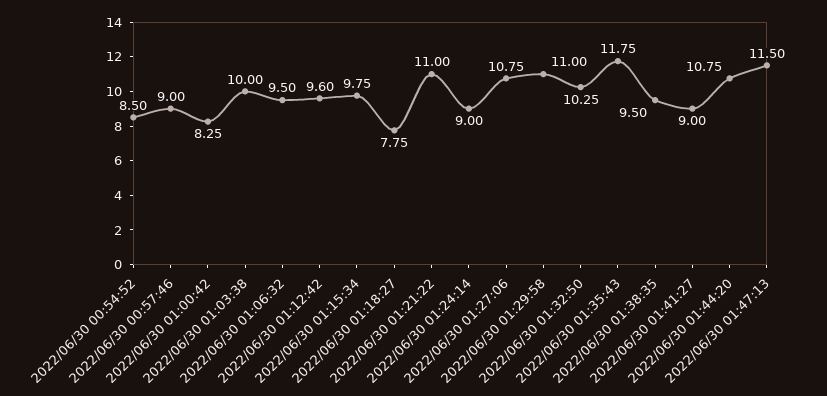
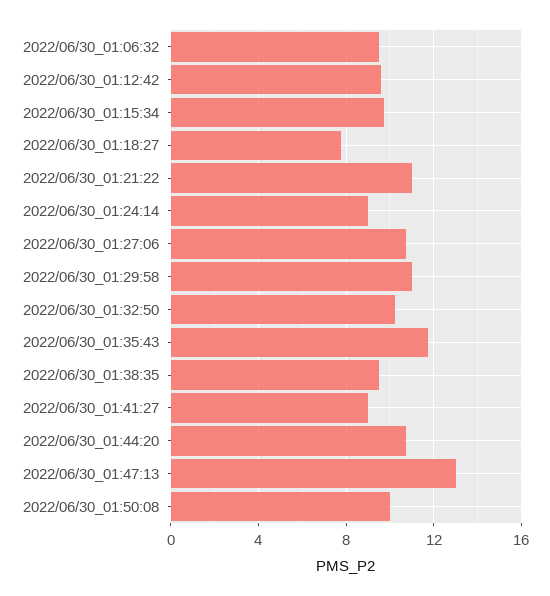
2022/06/30 00:54:52: 8.5 -> none
2022/06/30 00:57:46: 9 -> none
2022/06/30 01:00:42: 8.25 -> none
2022/06/30 01:03:38: 10 -> none
2022/06/30 01:47:13: 11.5 -> 13
2022/06/30_01:50:08: none -> 10

